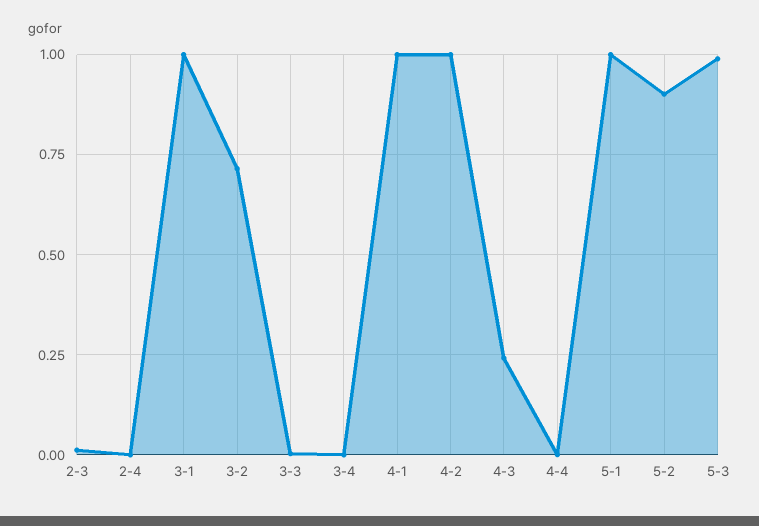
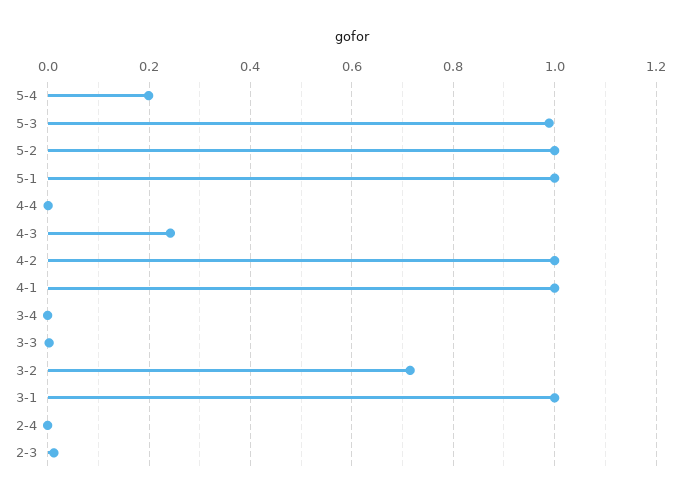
5-2: 0.9 -> 1
5-4: none -> 0.2

